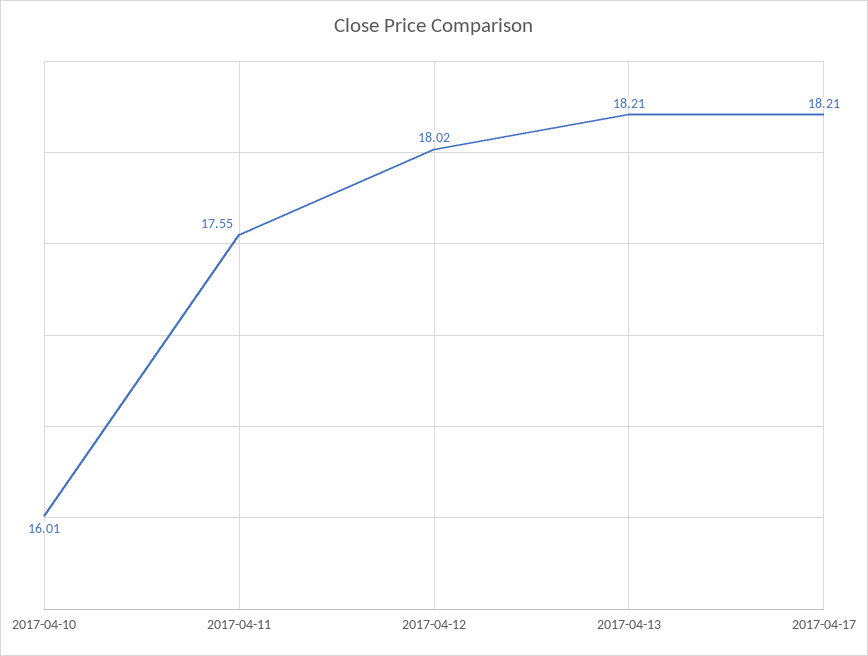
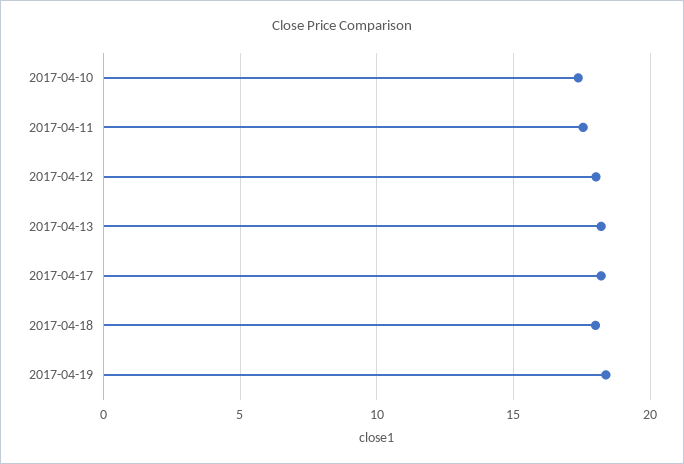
2017-04-10: 16.01 -> 17.5
2017-04-18: none -> 18
2017-04-19: none -> 18.5

